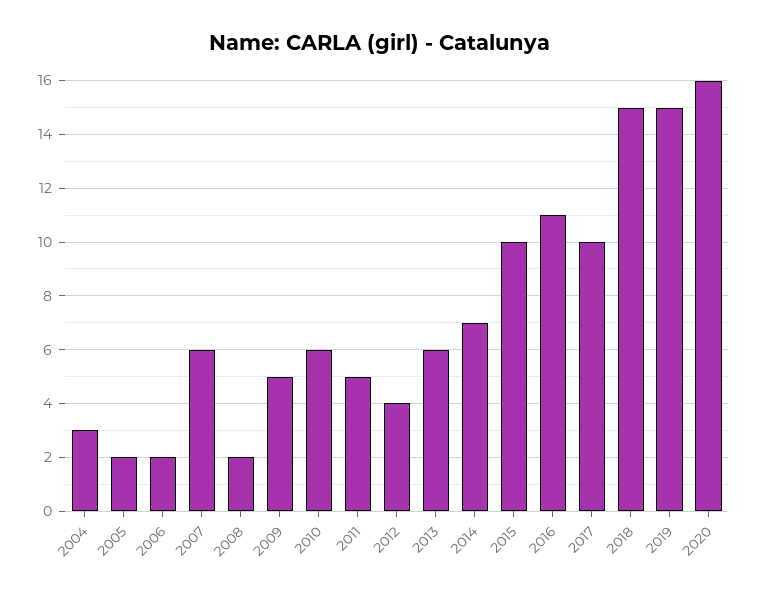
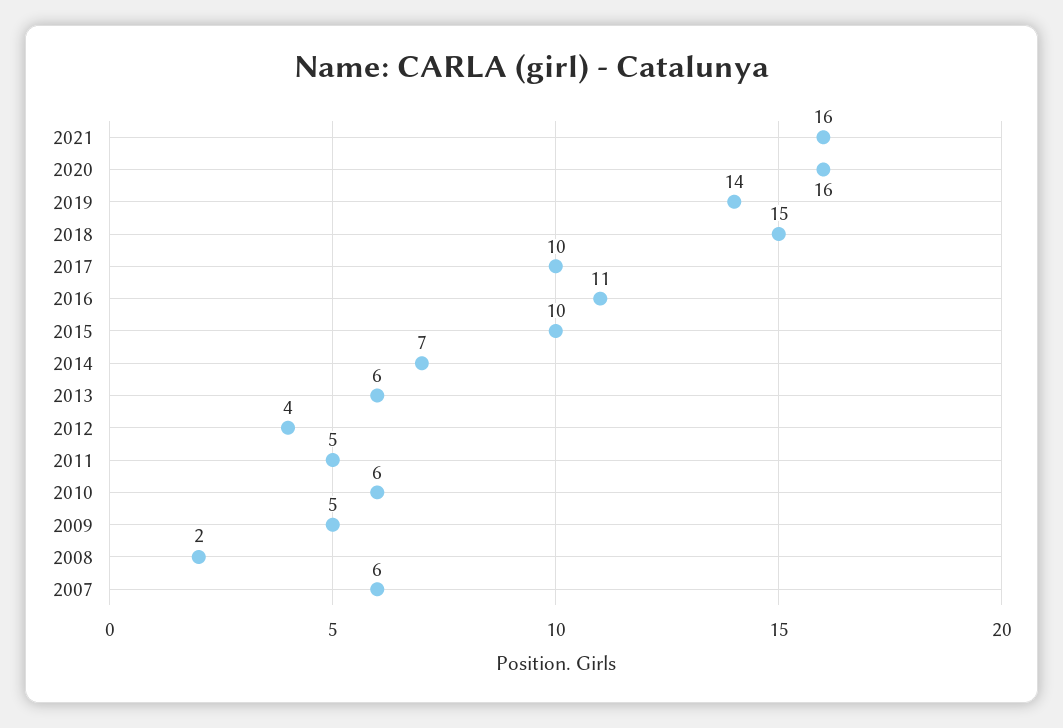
2004: 3 -> none
2005: 2 -> none
2006: 2 -> none
2019: 15 -> 14
2021: none -> 16

